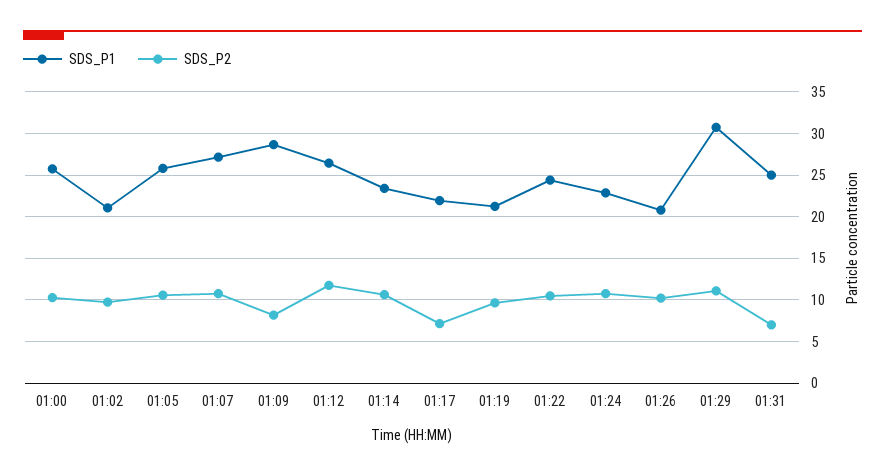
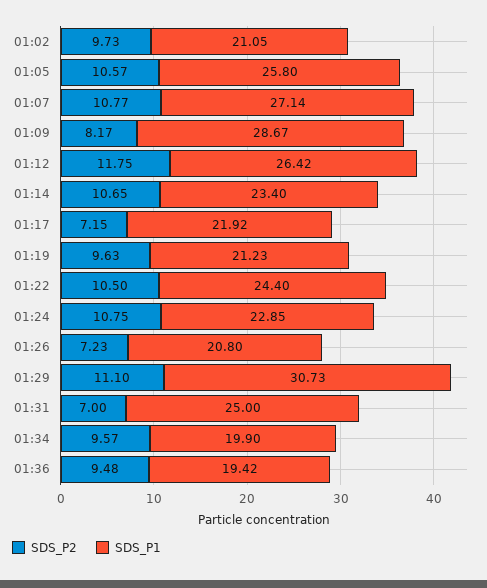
SDS_P1, 01:00: 26 -> none
SDS_P2, 01:00: 10 -> none
SDS_P2, 01:26: 10 -> 7.23
SDS_P2, 01:34: none -> 9.57
SDS_P1, 01:34: none -> 19.9
SDS_P2, 01:36: none -> 9.48
SDS_P1, 01:36: none -> 19.42

